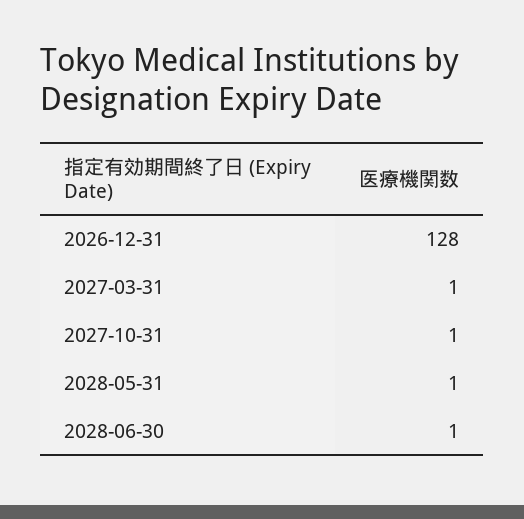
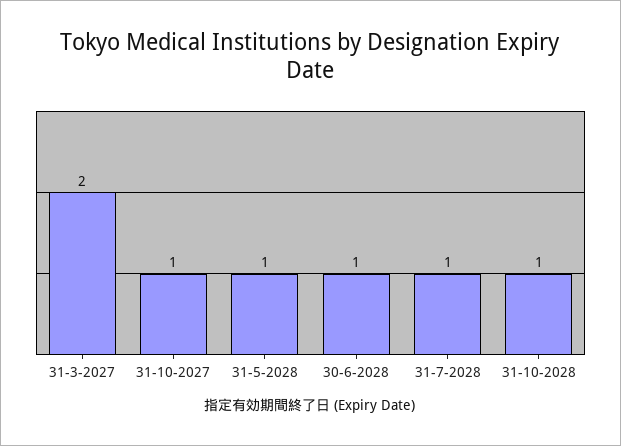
2026-12-31: 128 -> none
2027-03-31: 1 -> 2
31-7-2028: none -> 1
31-10-2028: none -> 1

